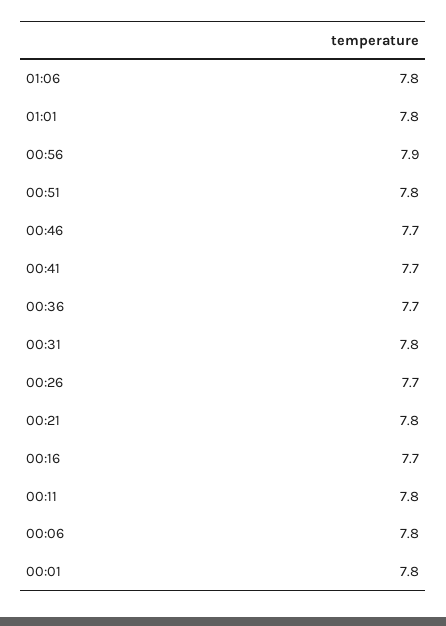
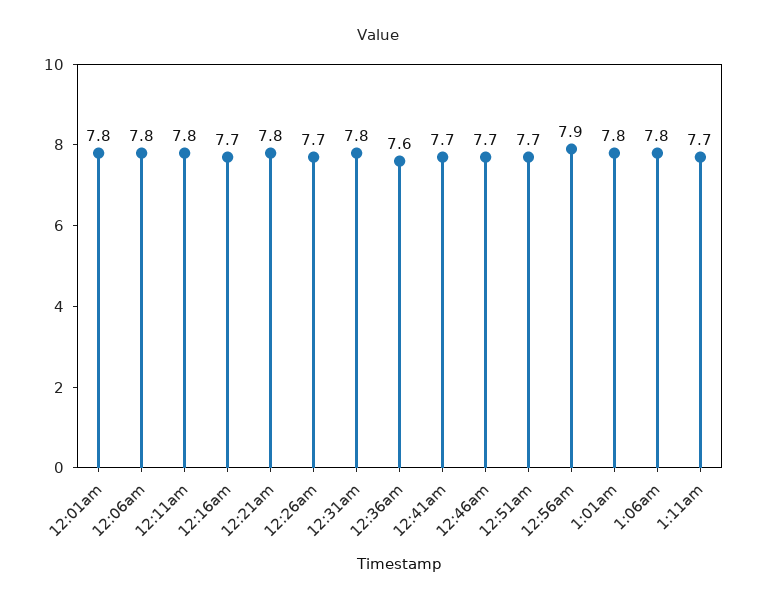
00:51: 7.8 -> 7.7
00:36: 7.7 -> 7.6
1:11am: none -> 7.7

